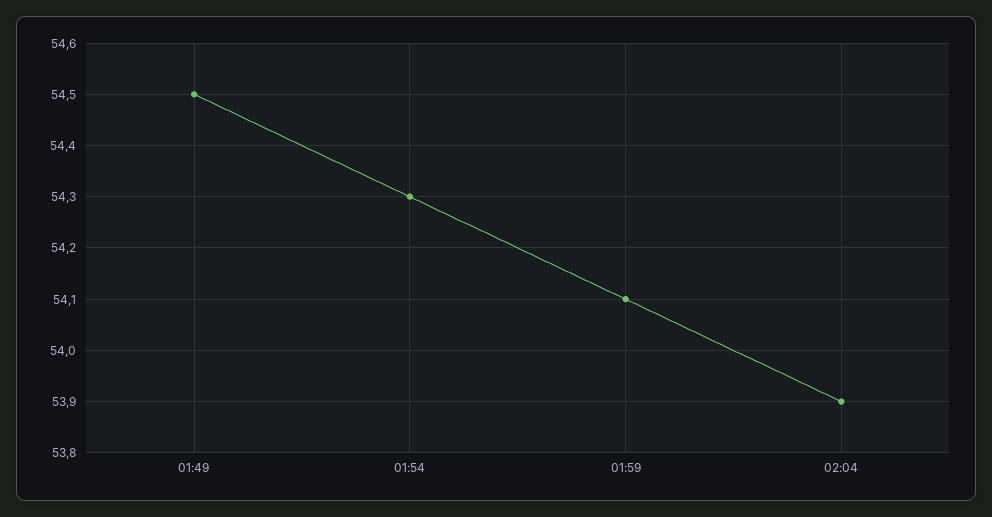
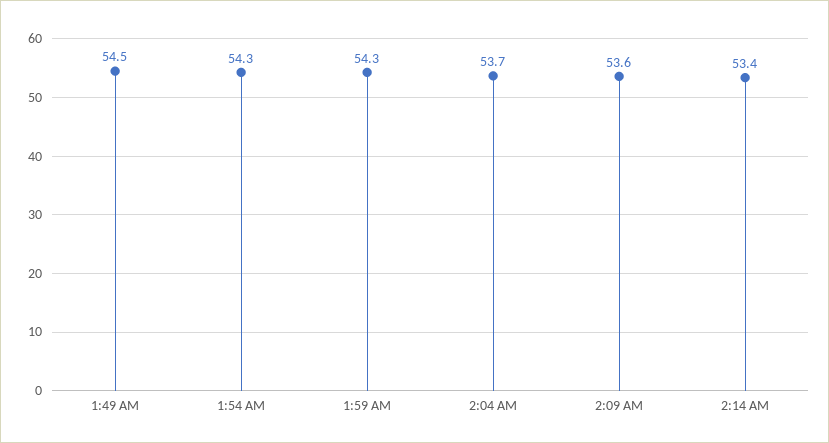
01:59: 54.1 -> 54.3
02:04: 53.9 -> 53.7
2:09 AM: none -> 53.6
2:14 AM: none -> 53.4

